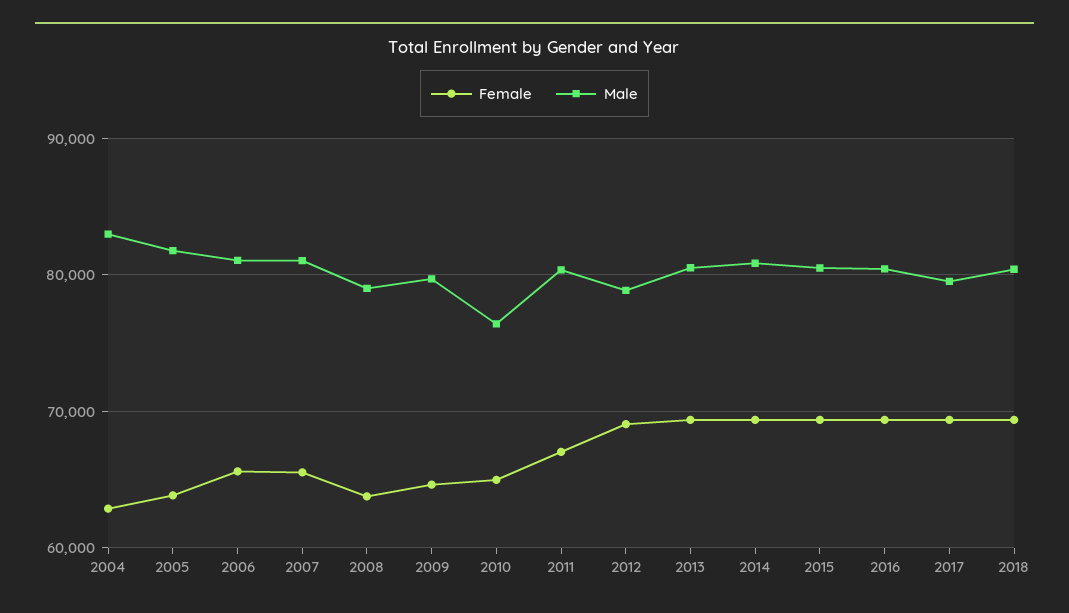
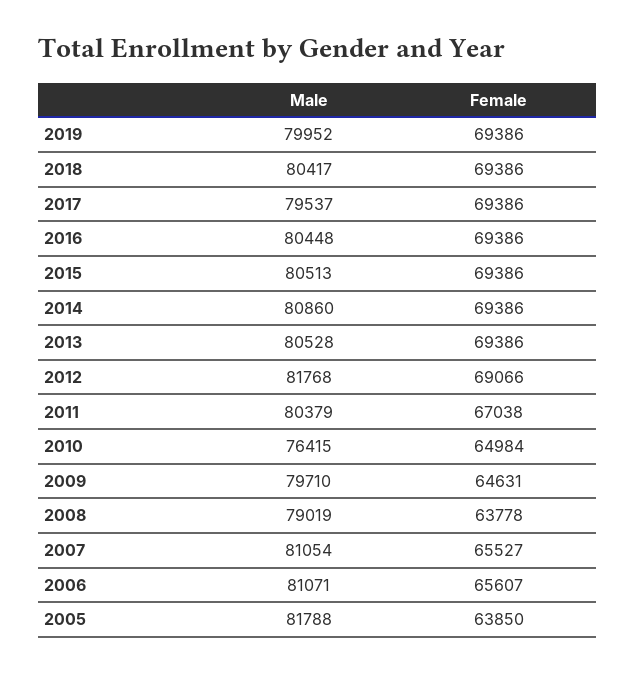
Female, 2004: 63000 -> none
Male, 2004: 83000 -> none
Male, 2012: 79000 -> 81768
Male, 2019: none -> 79952
Female, 2019: none -> 69386

